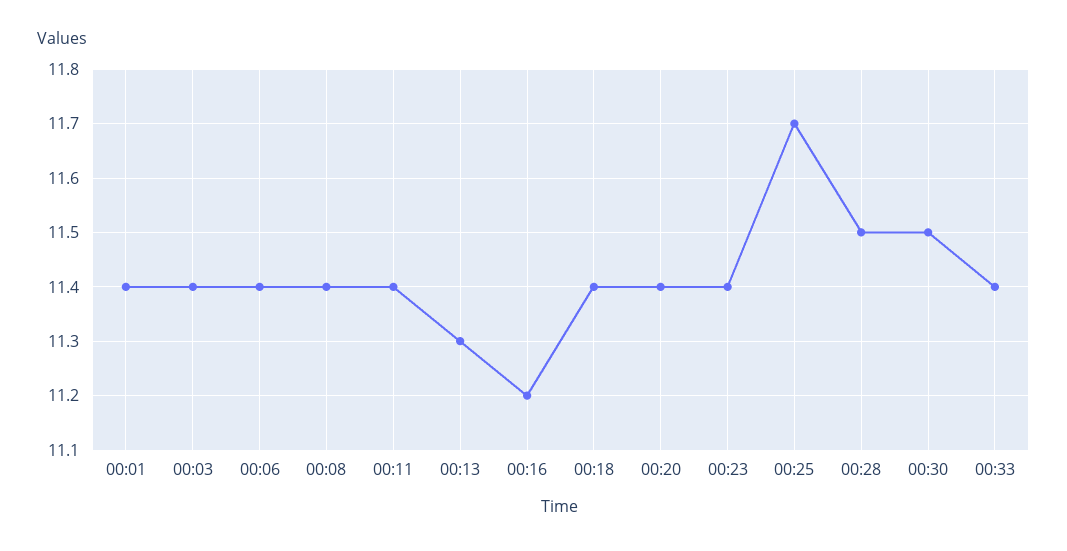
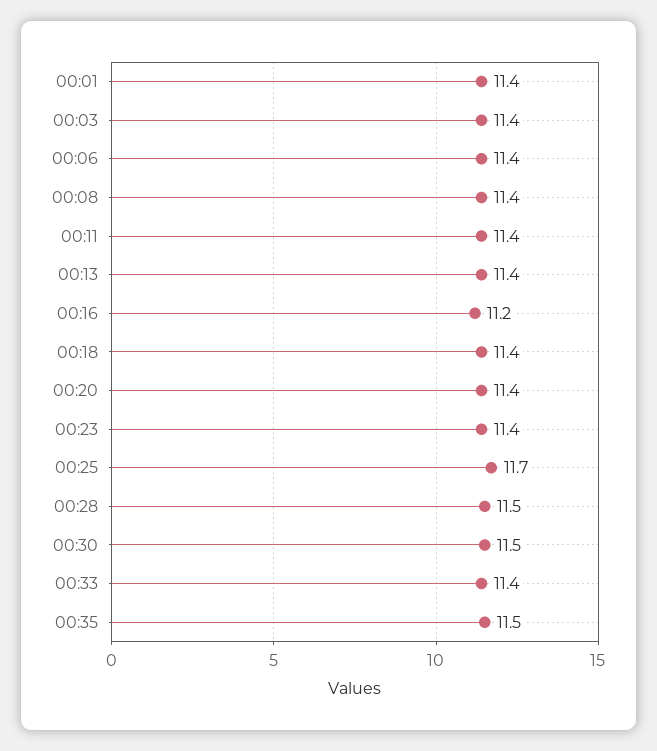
00:13: 11.3 -> 11.4
00:35: none -> 11.5

